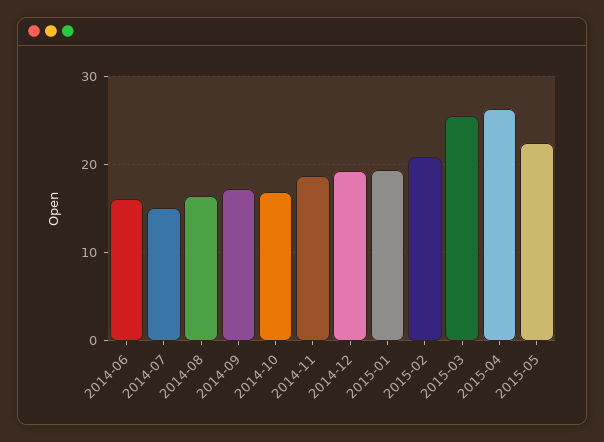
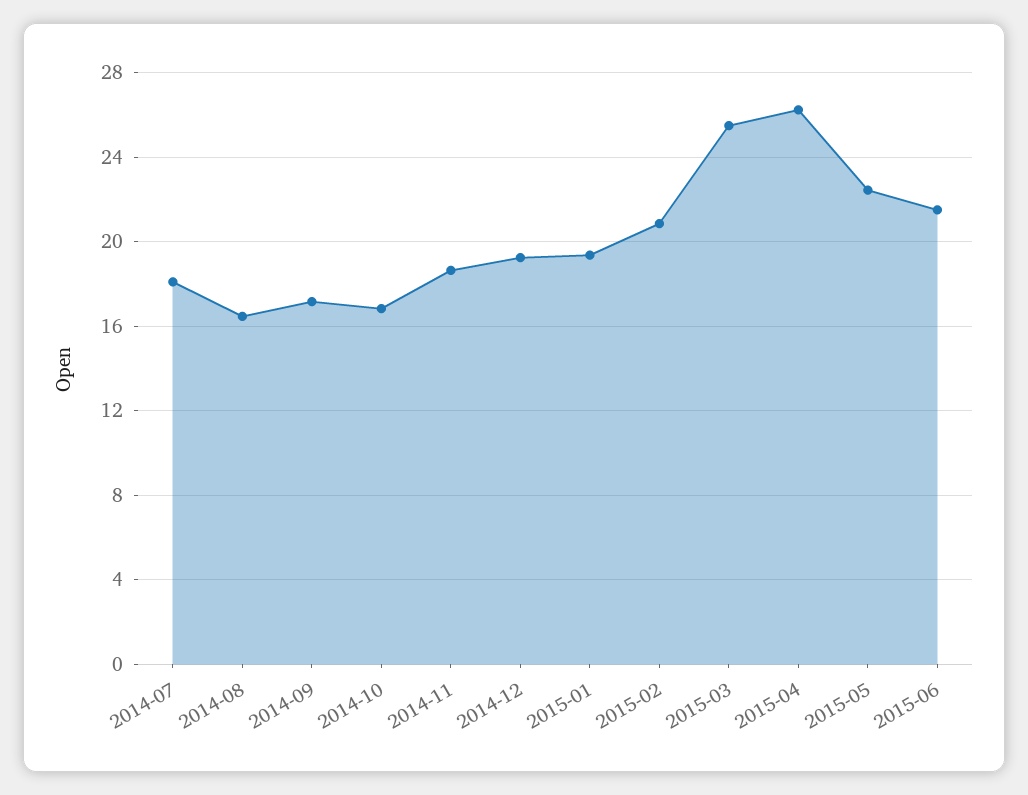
2014-06: 16 -> none
2014-07: 15 -> 18
2015-06: none -> 21.5

